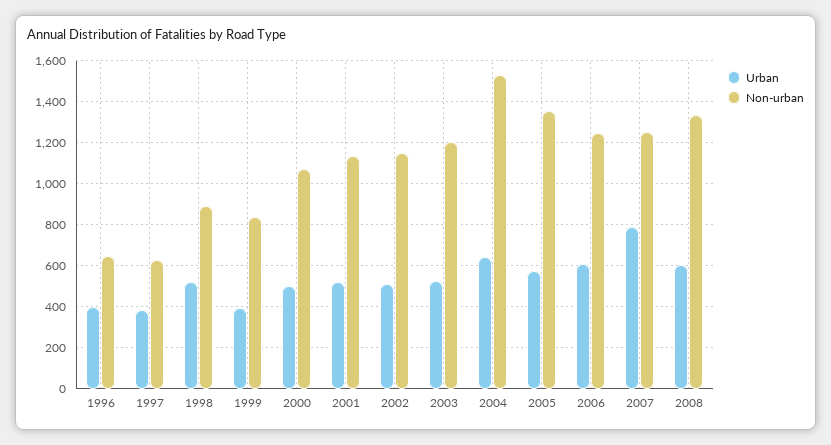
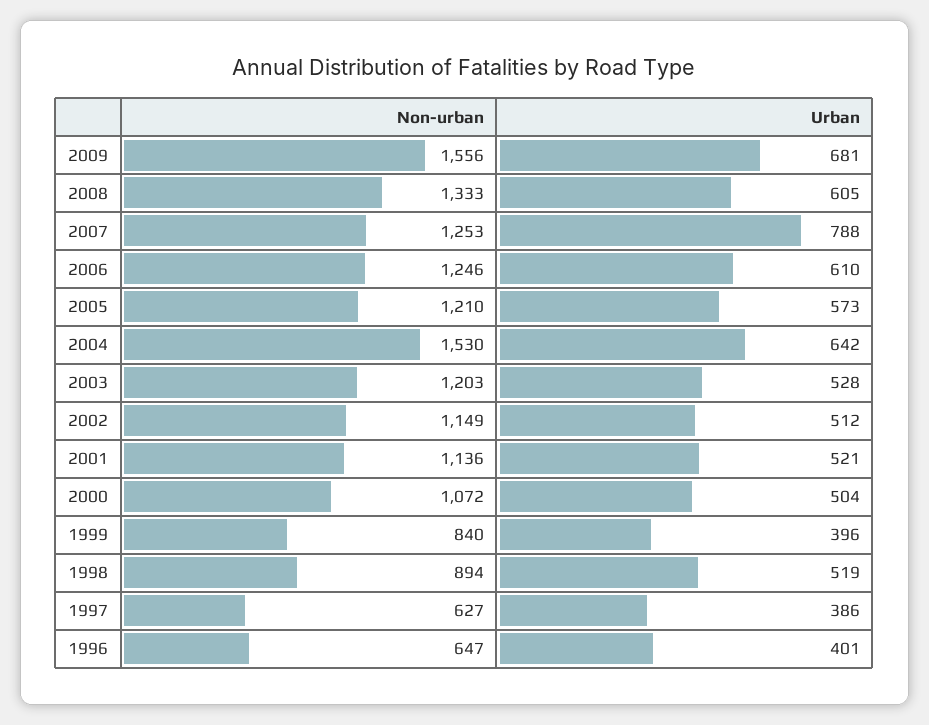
Non-urban, 2005: 1350 -> 1210
Non-urban, 2009: none -> 1556
Urban, 2009: none -> 681

